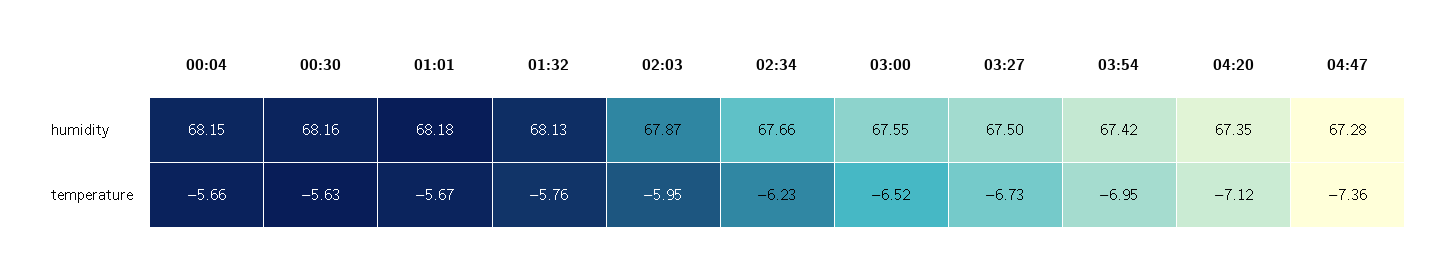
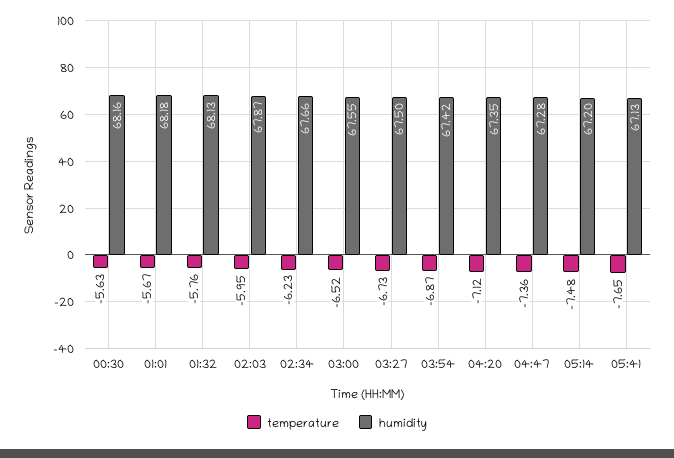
humidity, 00:04: 68.15 -> none
temperature, 00:04: -5.66 -> none
temperature, 03:54: -6.95 -> -6.87
temperature, 05:14: none -> -7.48
humidity, 05:14: none -> 67.2
temperature, 05:41: none -> -7.65
humidity, 05:41: none -> 67.13

